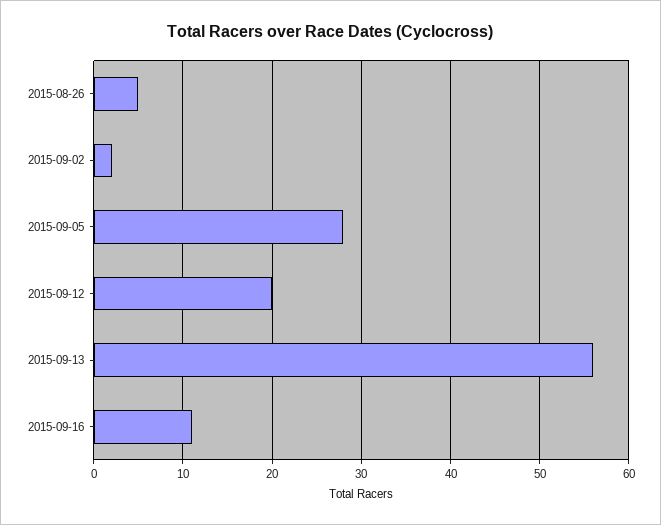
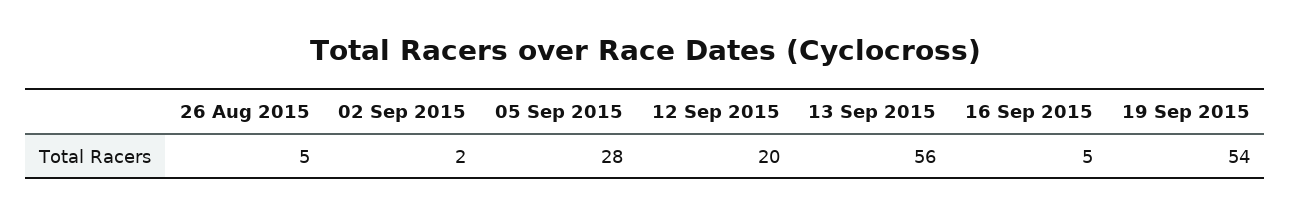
2015-09-16: 11 -> 5
19 Sep 2015: none -> 54

